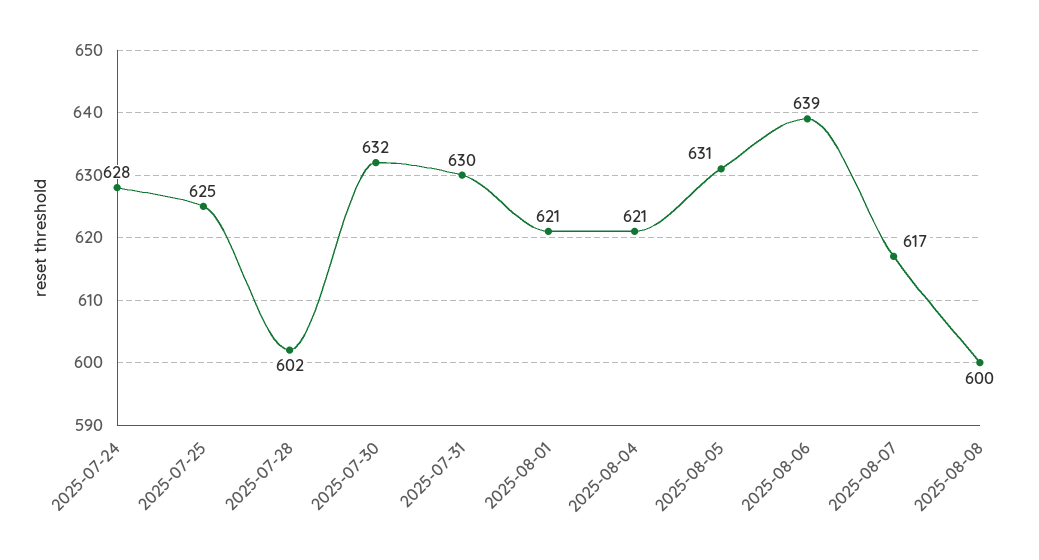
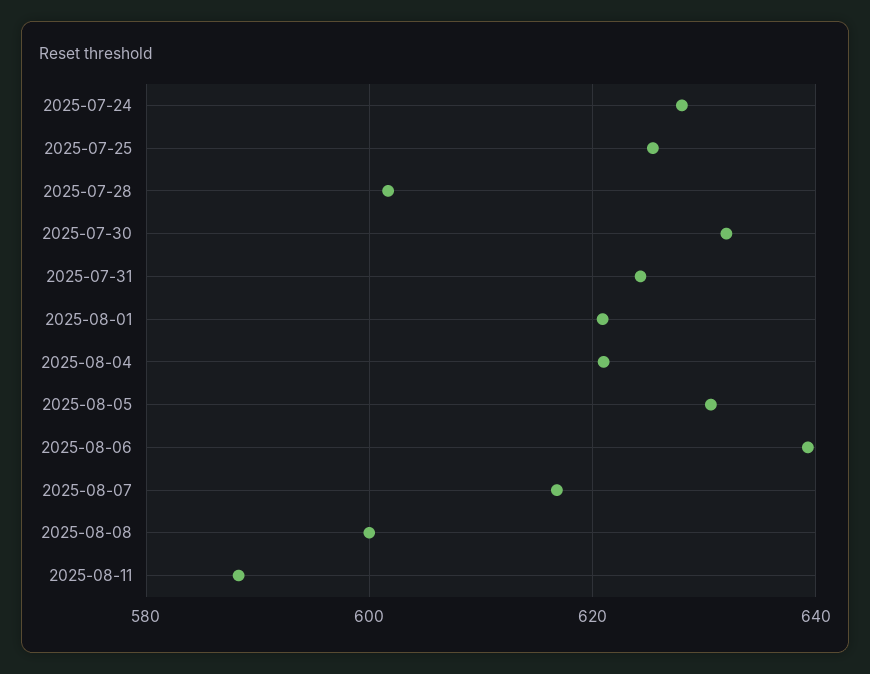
2025-07-31: 630 -> 624
2025-08-11: none -> 588

